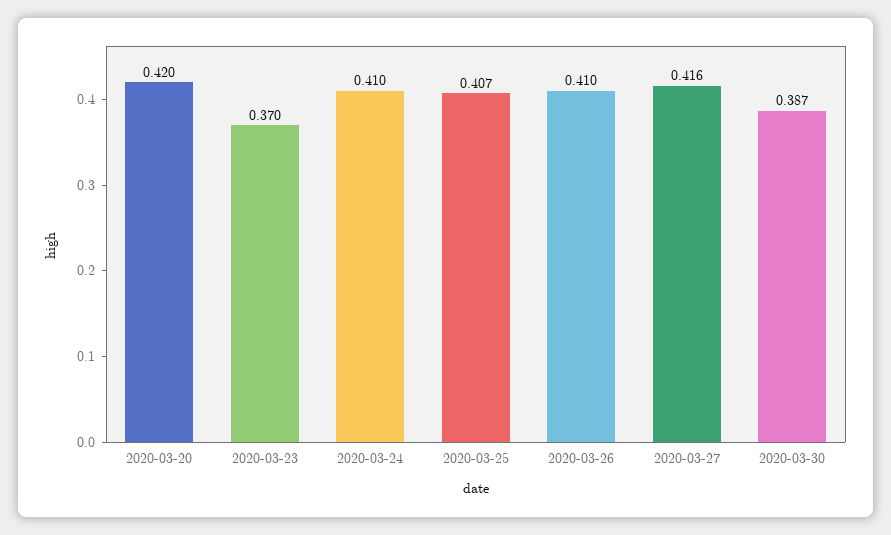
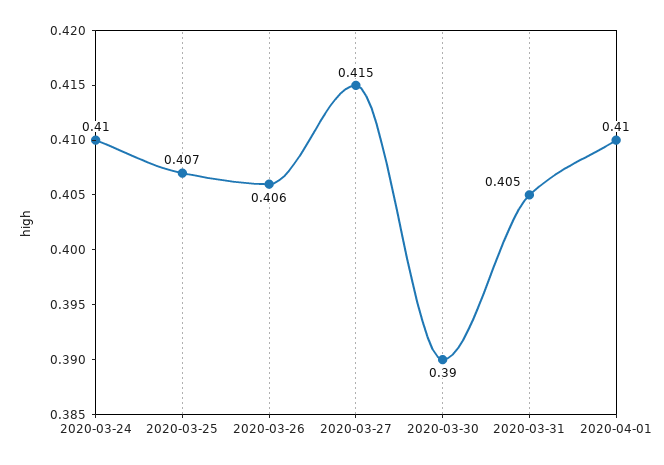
2020-03-20: 0.42 -> none
2020-03-23: 0.37 -> none
2020-03-26: 0.41 -> 0.406
2020-03-27: 0.416 -> 0.415
2020-03-30: 0.387 -> 0.39
2020-03-31: none -> 0.405
2020-04-01: none -> 0.41

